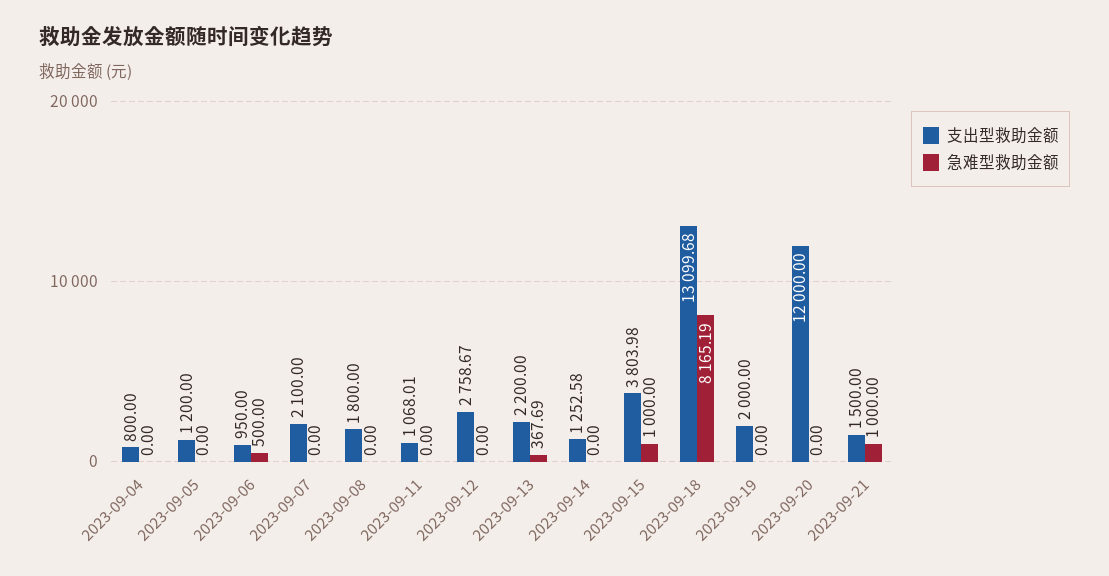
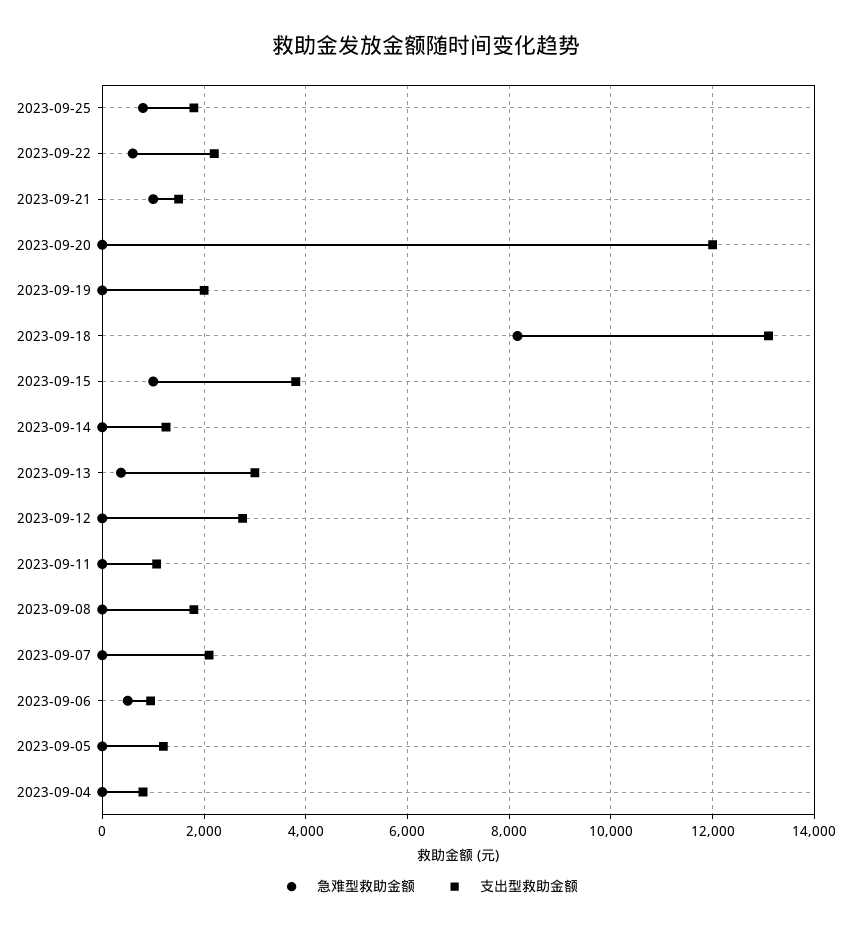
支出型救助金额, 2023-09-13: 2200 -> 3000
急难型救助金额, 2023-09-25: none -> 800
支出型救助金额, 2023-09-25: none -> 1800
急难型救助金额, 2023-09-22: none -> 600
支出型救助金额, 2023-09-22: none -> 2200

